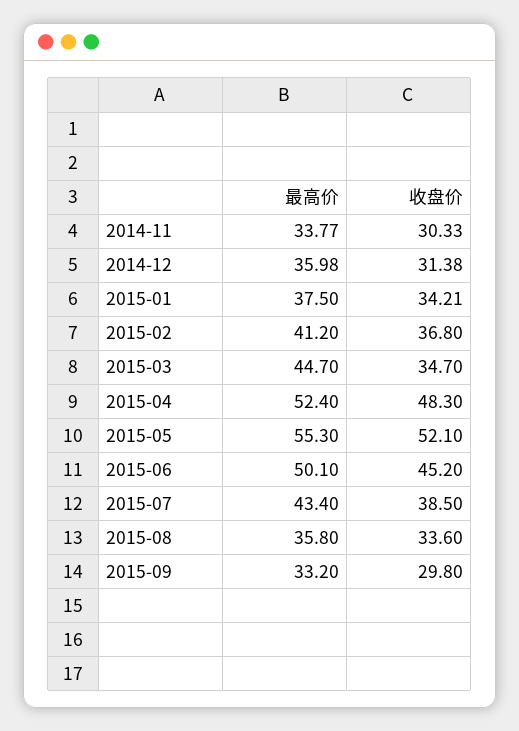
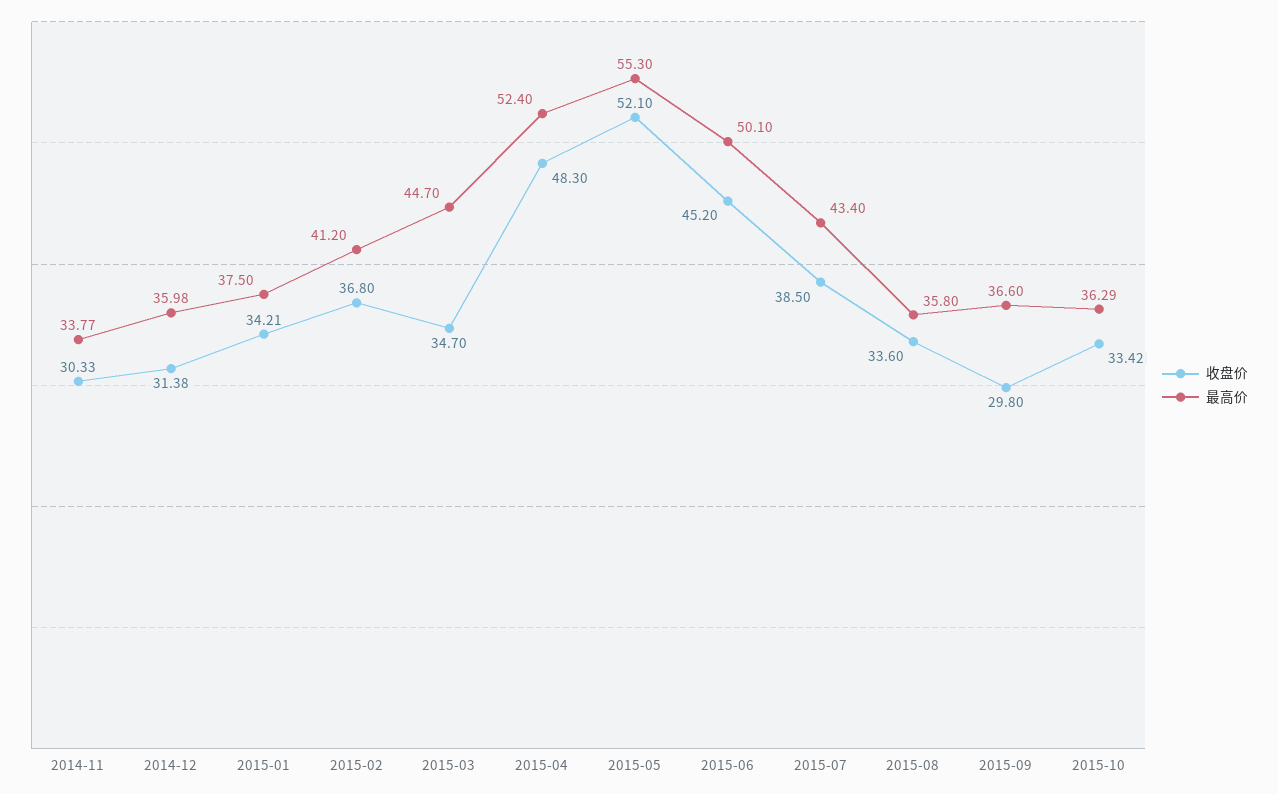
最高价, 2015-09: 33.2 -> 36.6
收盘价, 2015-10: none -> 33.42
最高价, 2015-10: none -> 36.29

